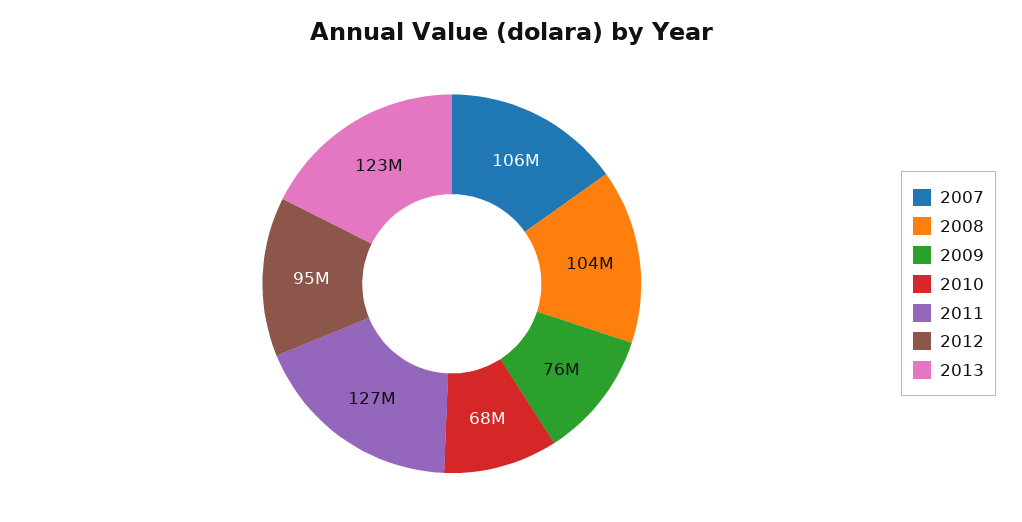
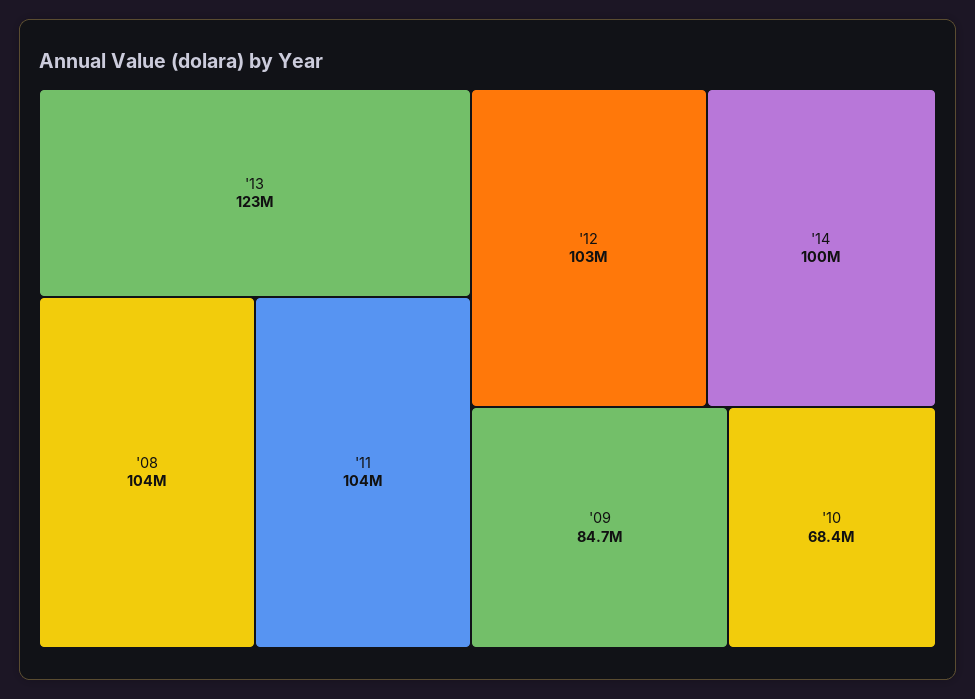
2007: 106000000 -> none
2009: 76000000 -> 84700000
2011: 127000000 -> 104000000
2012: 95000000 -> 103000000
'14: none -> 100000000

